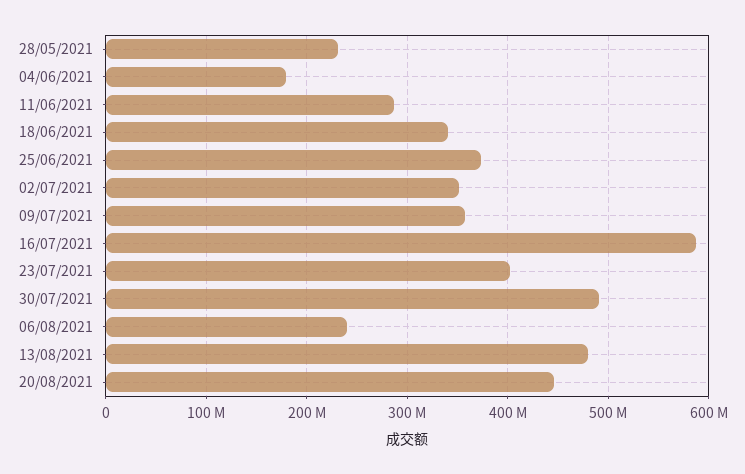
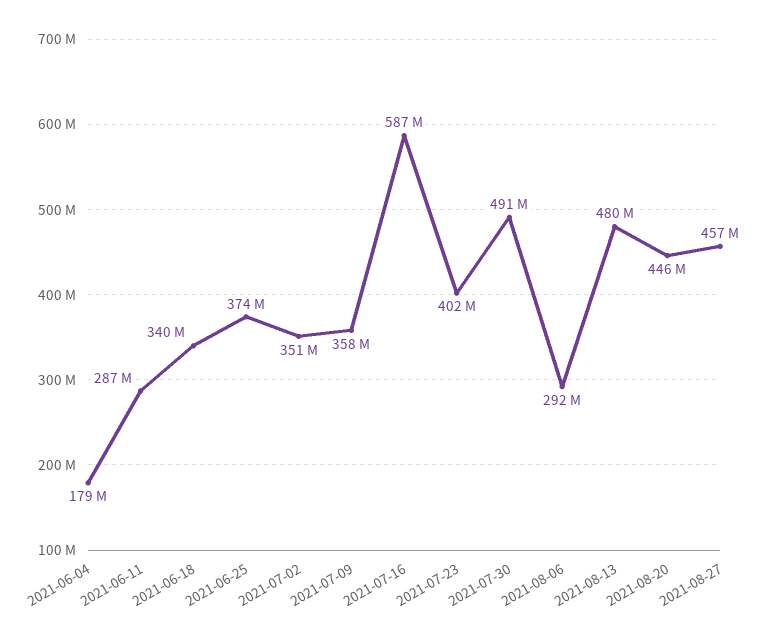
28/05/2021: 230000000 -> none
06/08/2021: 240000000 -> 292000000
2021-08-27: none -> 457000000

